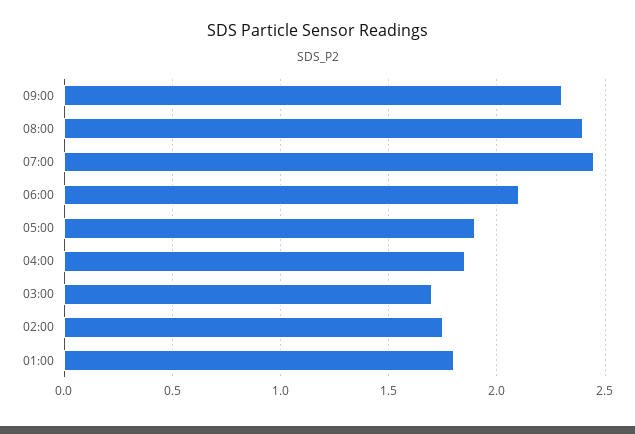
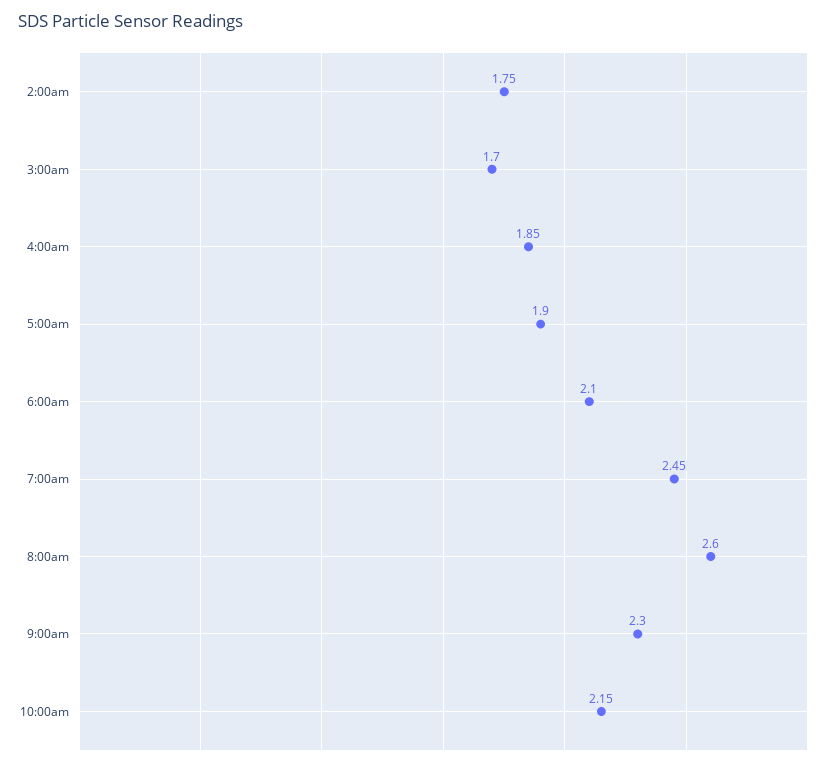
08:00: 2.4 -> 2.6
01:00: 1.8 -> none
10:00am: none -> 2.15

